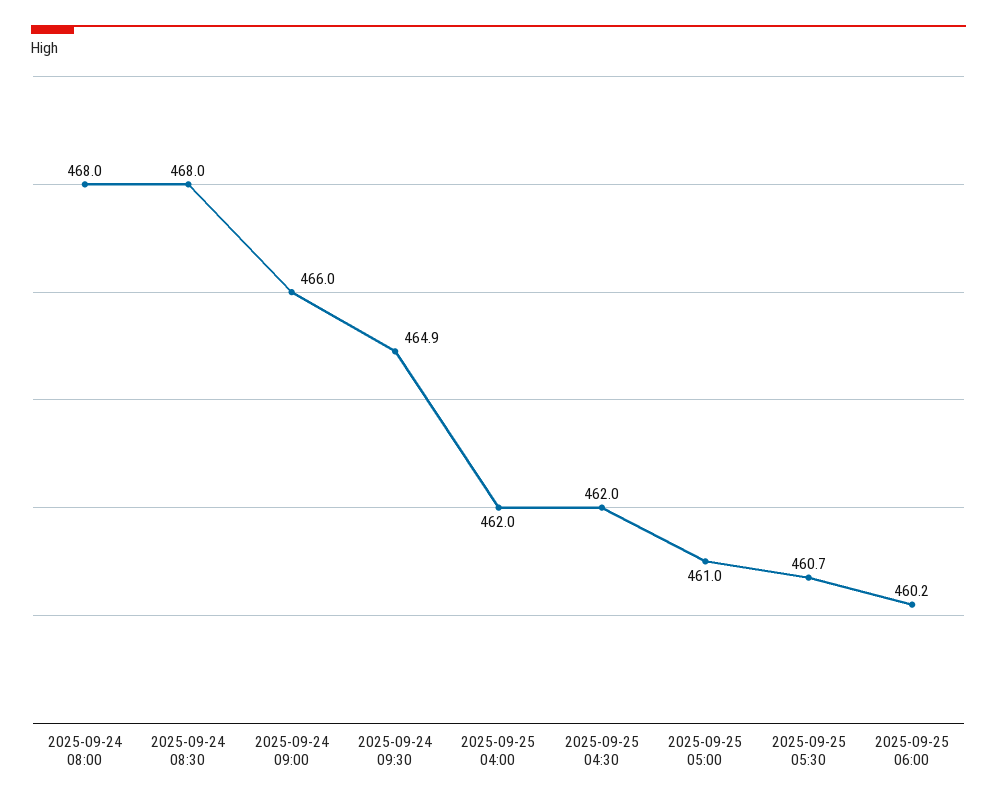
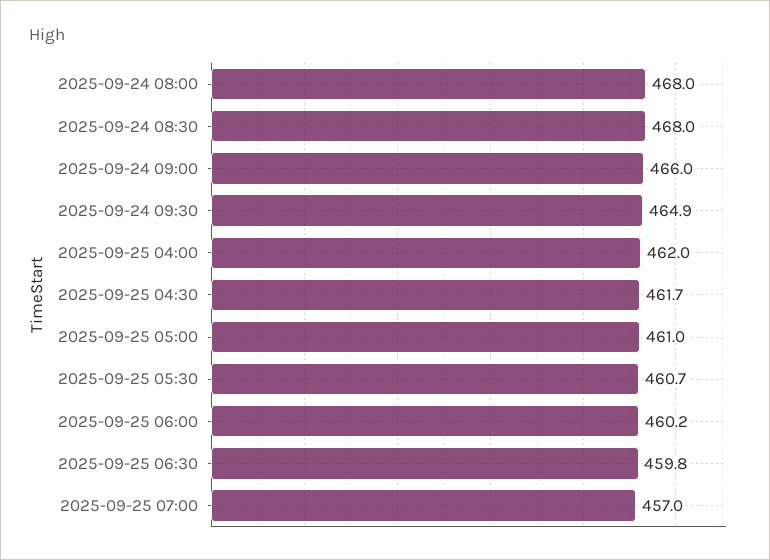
2025-09-25 04:30: 462 -> 461.7
2025-09-25 06:30: none -> 459.8
2025-09-25 07:00: none -> 457

